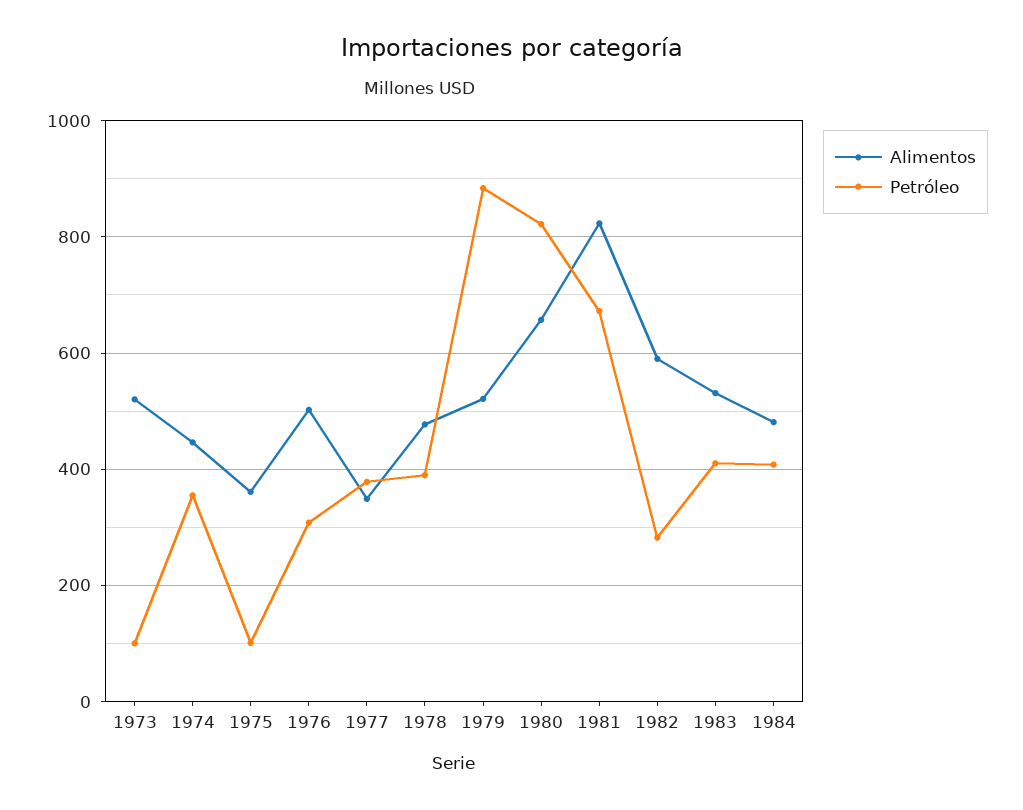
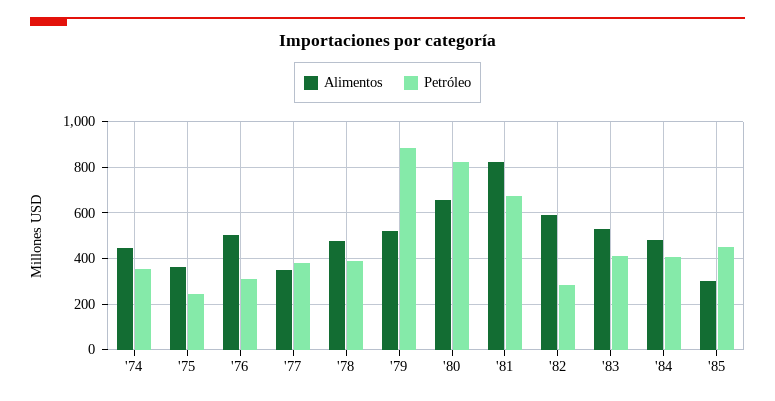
Alimentos, 1973: 520 -> none
Petróleo, 1973: 100 -> none
Petróleo, 1975: 100 -> 250
Alimentos, '85: none -> 300
Petróleo, '85: none -> 450

